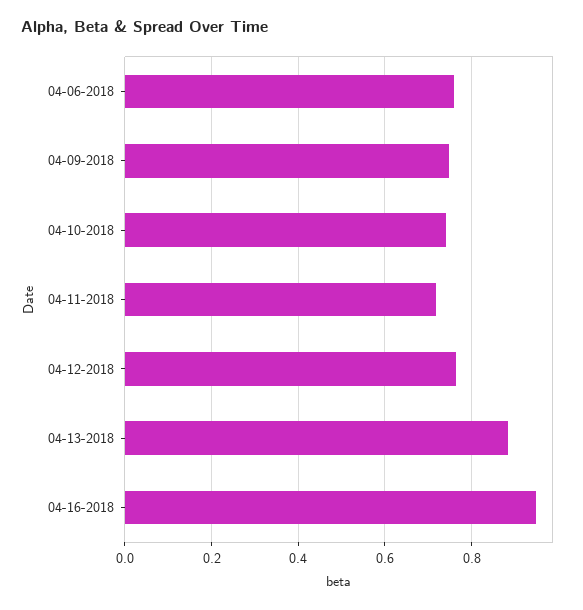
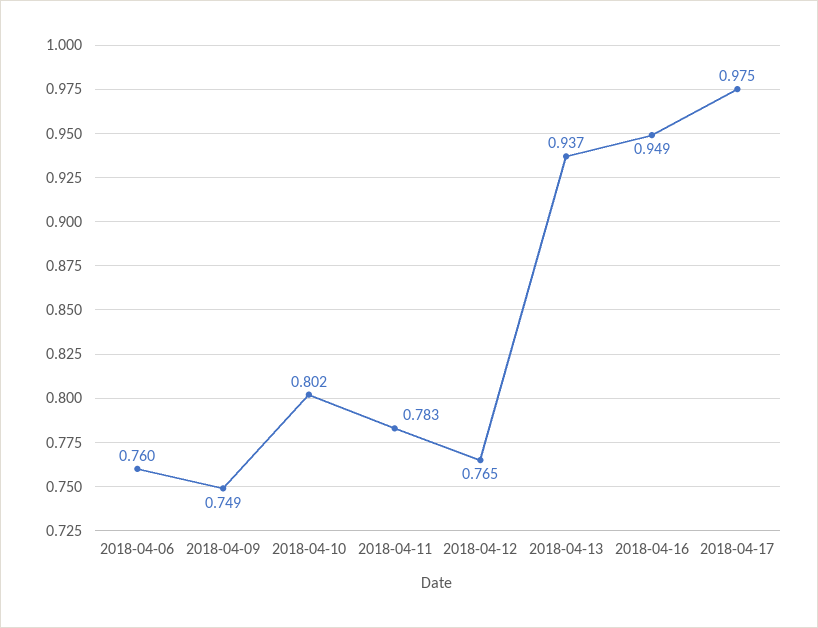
04-10-2018: 0.74 -> 0.802
04-11-2018: 0.72 -> 0.783
04-13-2018: 0.88 -> 0.937
2018-04-17: none -> 0.975

